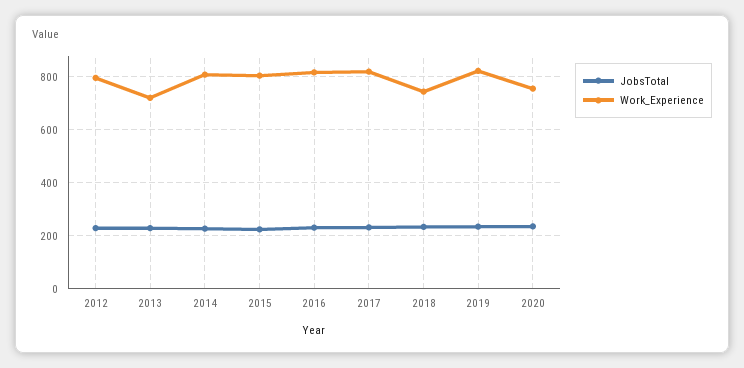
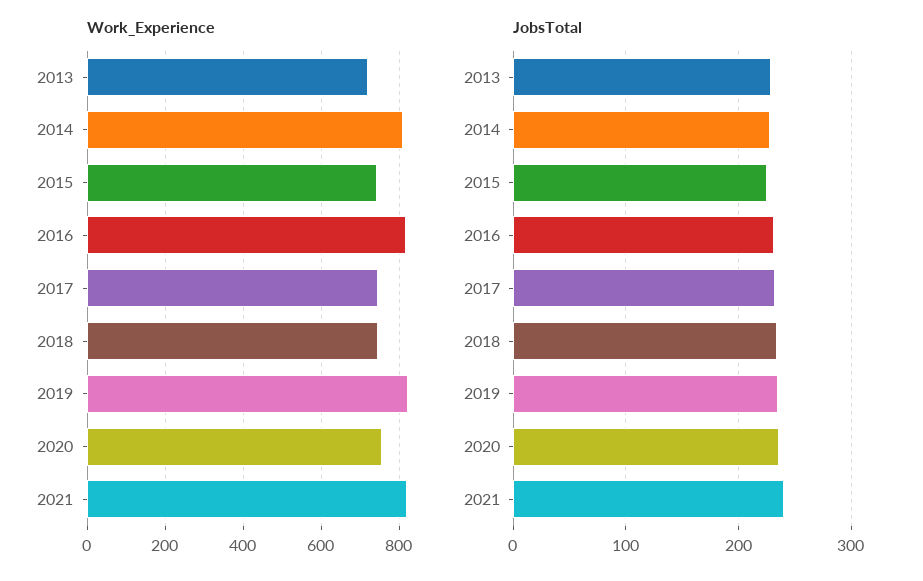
JobsTotal, 2012: 225 -> none
Work_Experience, 2012: 800 -> none
Work_Experience, 2015: 800 -> 740
Work_Experience, 2017: 825 -> 740
Work_Experience, 2021: none -> 820
JobsTotal, 2021: none -> 240

